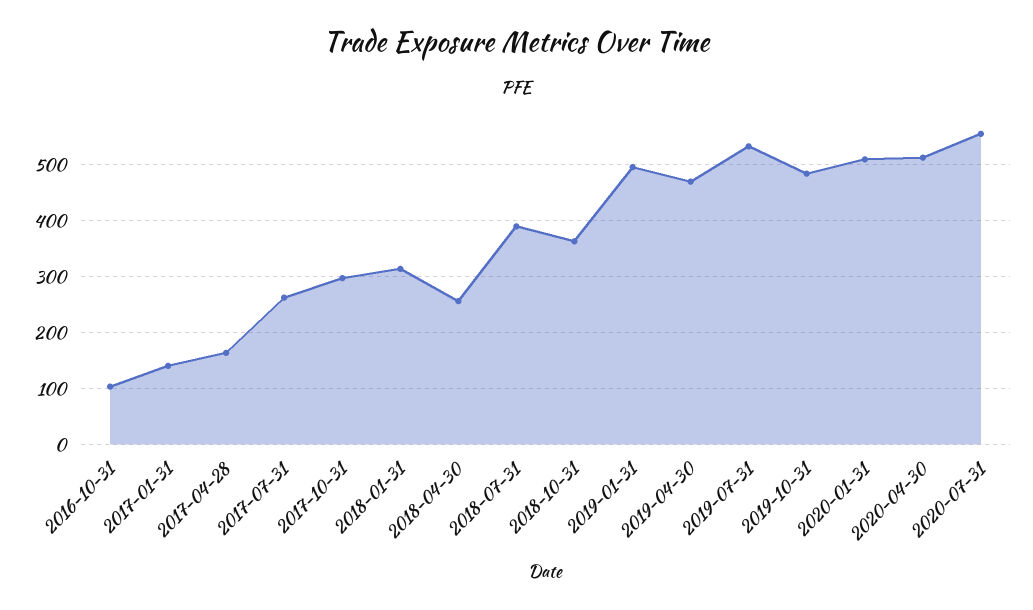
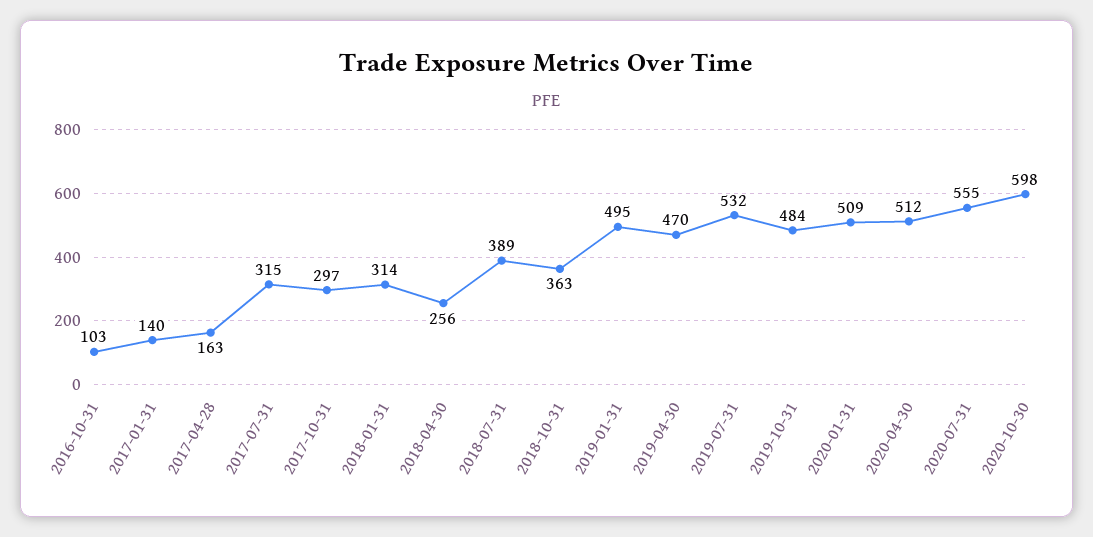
2017-07-31: 260 -> 315
2020-10-30: none -> 598

